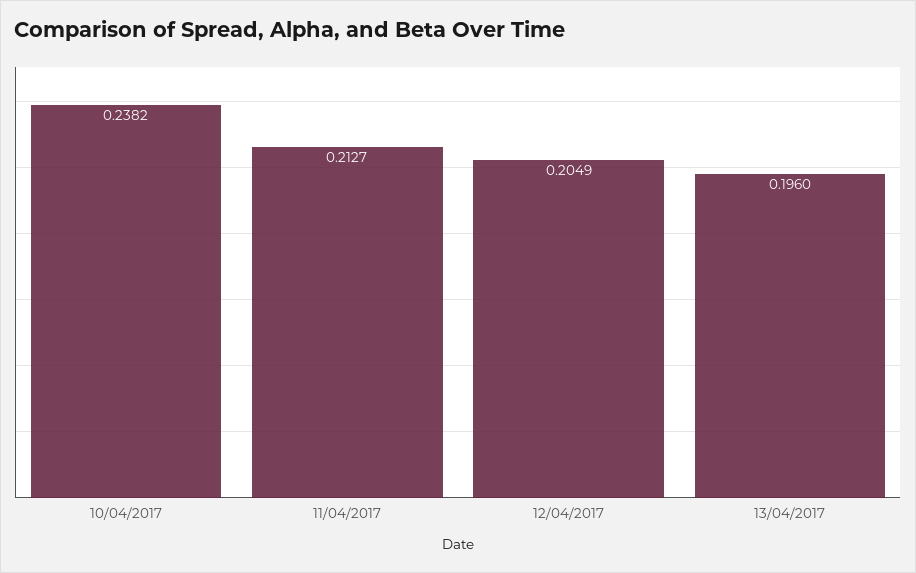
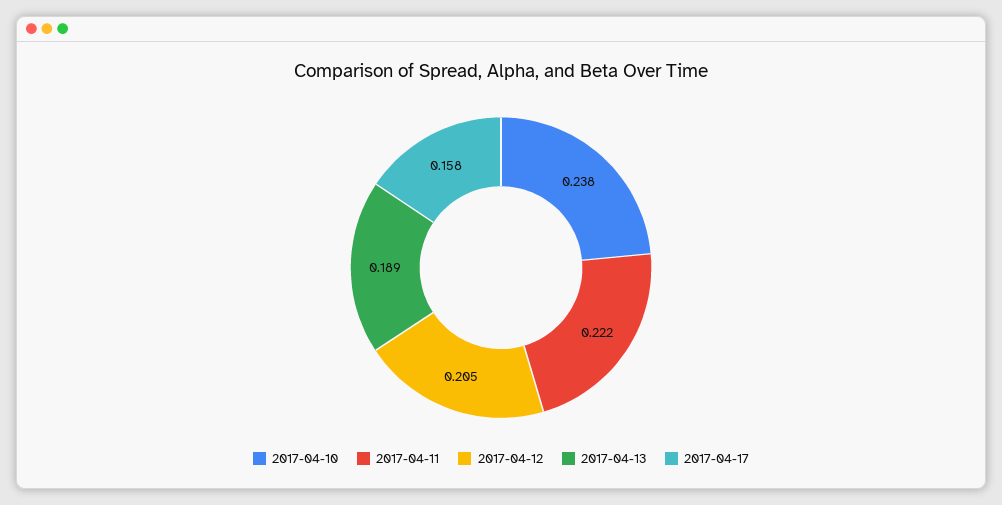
11/04/2017: 0.2127 -> 0.222
13/04/2017: 0.196 -> 0.189
2017-04-17: none -> 0.158

